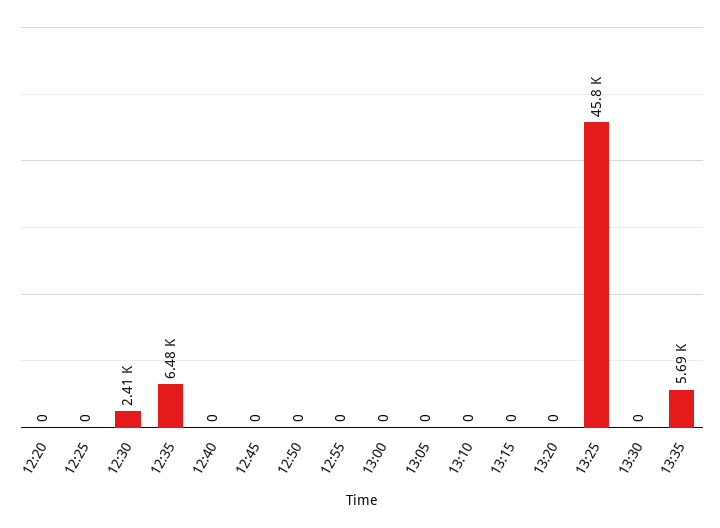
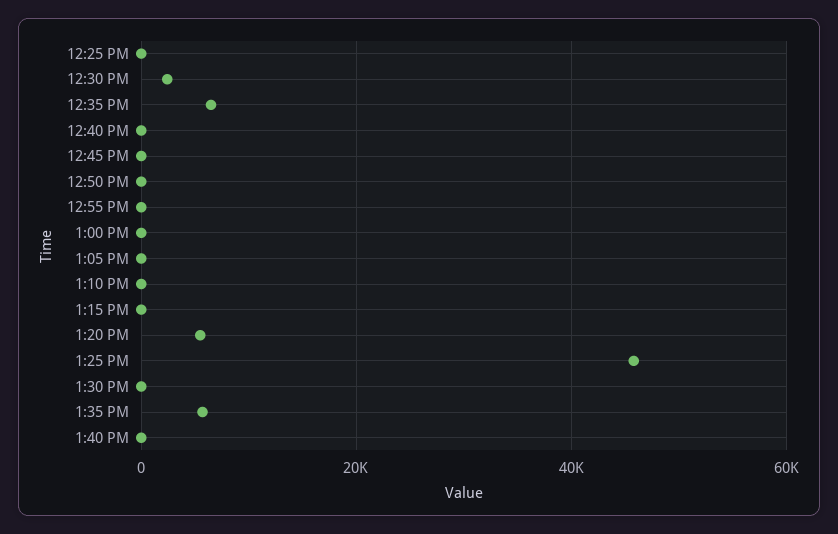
12:20: 0 -> none
13:20: 0 -> 6000
1:40 PM: none -> 0

